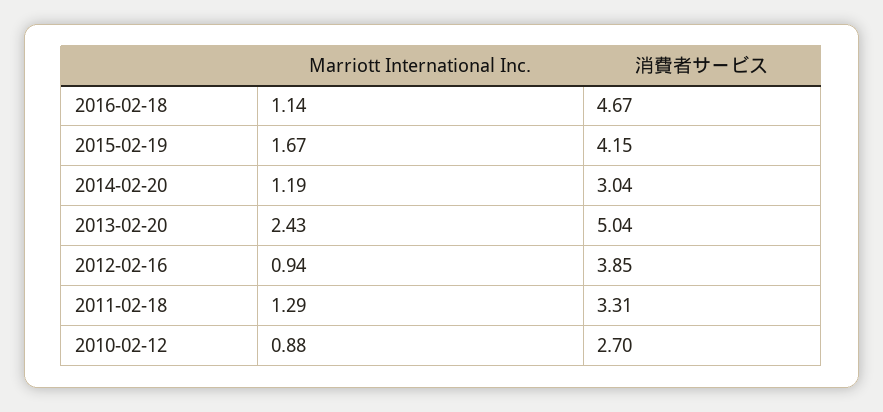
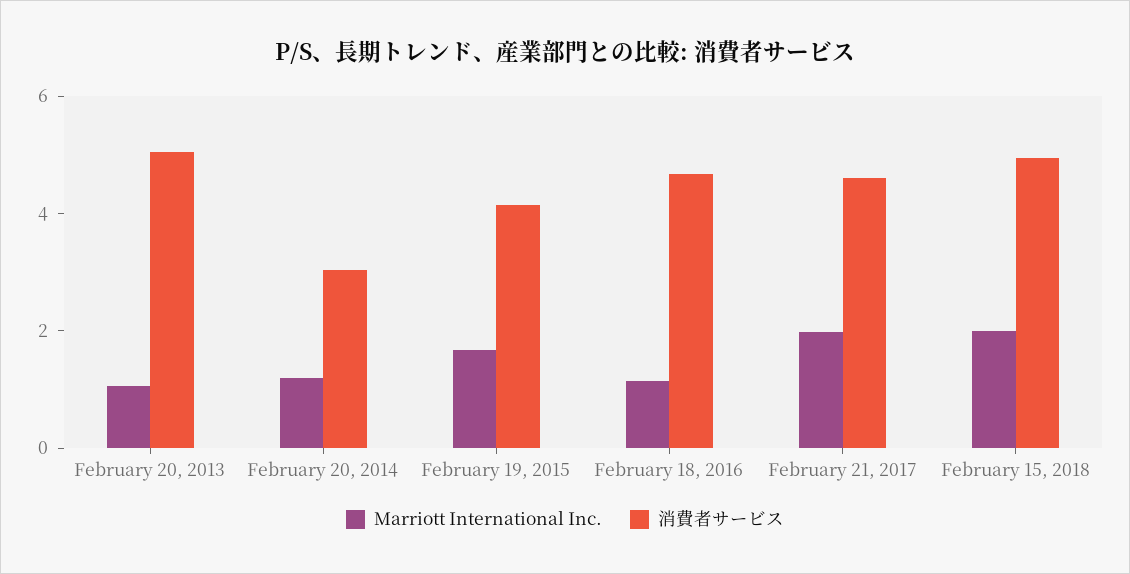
Marriott International Inc., 2013-02-20: 2.43 -> 1
Marriott International Inc., 2012-02-16: 0.94 -> none
消費者サービス, 2012-02-16: 3.85 -> none
Marriott International Inc., 2011-02-18: 1.29 -> none
消費者サービス, 2011-02-18: 3.31 -> none
Marriott International Inc., 2010-02-12: 0.88 -> none
消費者サービス, 2010-02-12: 2.7 -> none
Marriott International Inc., February 21, 2017: none -> 2
消費者サービス, February 21, 2017: none -> 4.5
Marriott International Inc., February 15, 2018: none -> 2
消費者サービス, February 15, 2018: none -> 5

